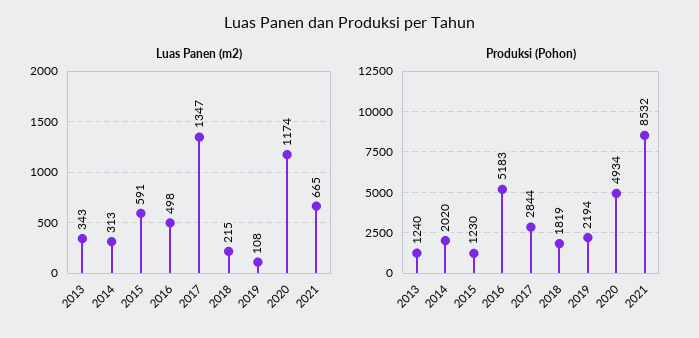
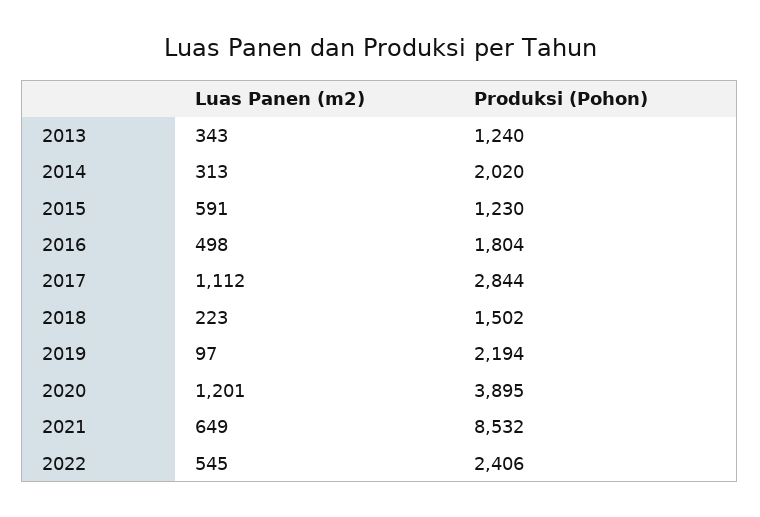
Luas Panen (m2), 2017: 1347 -> 1112
Luas Panen (m2), 2018: 215 -> 223
Luas Panen (m2), 2019: 108 -> 97
Luas Panen (m2), 2020: 1174 -> 1201
Luas Panen (m2), 2021: 665 -> 649
Produksi (Pohon), 2016: 5183 -> 1804
Produksi (Pohon), 2018: 1819 -> 1502
Produksi (Pohon), 2020: 4934 -> 3895
Luas Panen (m2), 2022: none -> 545
Produksi (Pohon), 2022: none -> 2406

